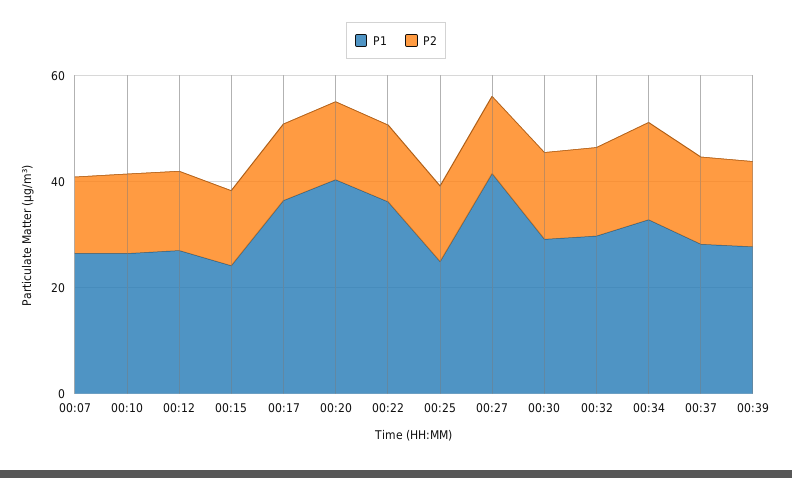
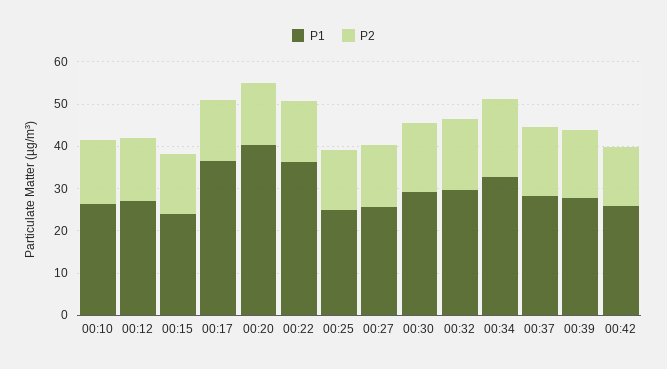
P1, 00:07: 25 -> none
P2, 00:07: 15 -> none
P1, 00:27: 40 -> 26
P1, 00:42: none -> 26
P2, 00:42: none -> 14

